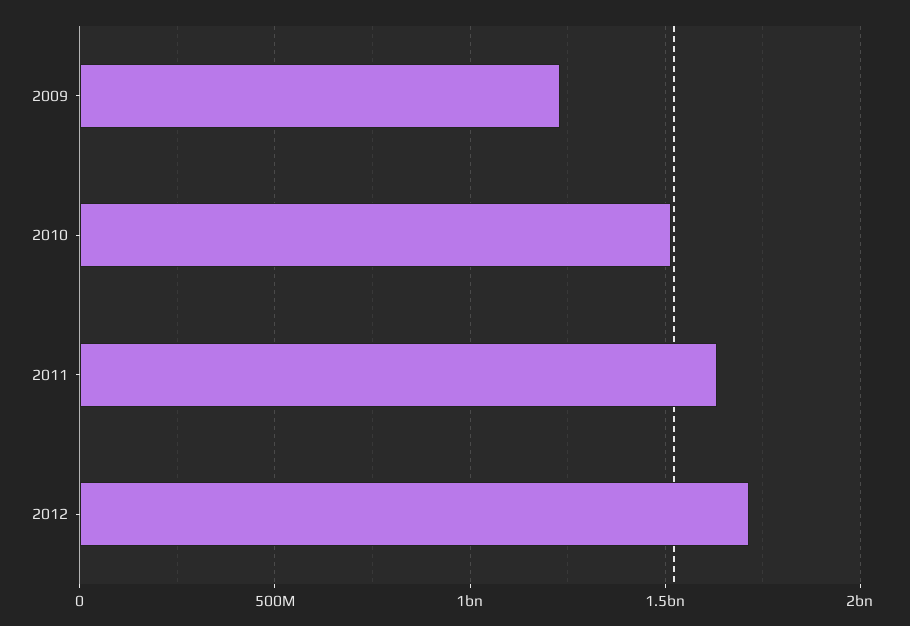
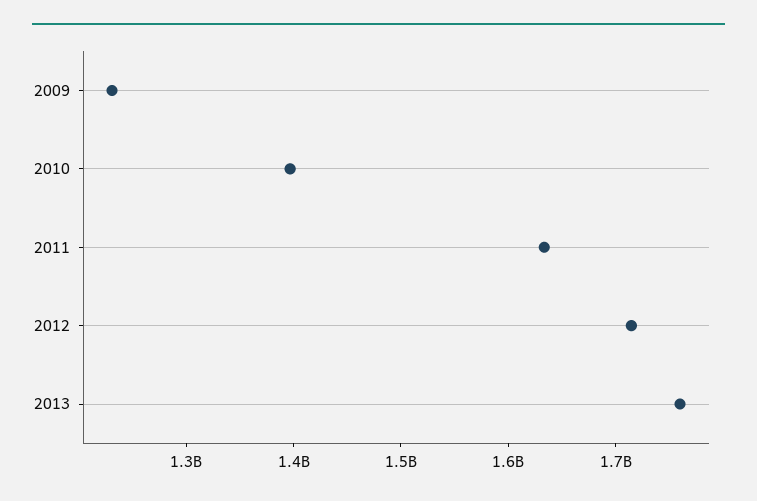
2010: 1500000000 -> 1400000000
2013: none -> 1760000000

